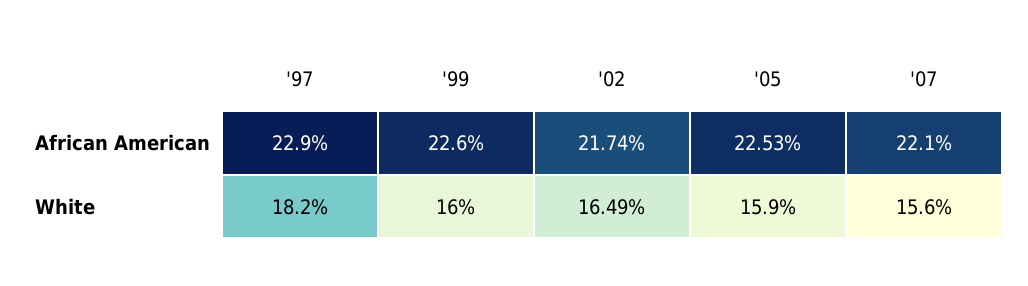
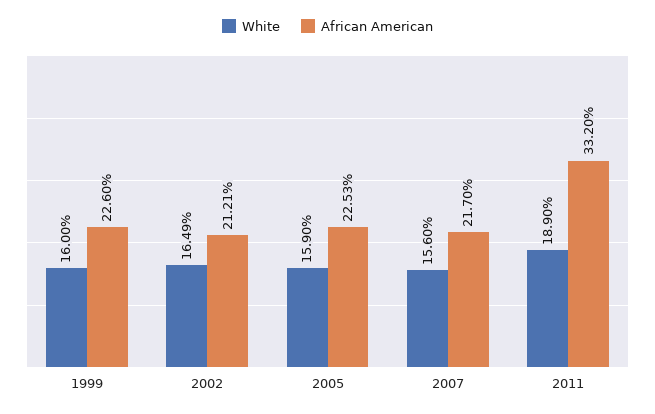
African American, '97: 22.9 -> none
African American, '02: 21.74 -> 21.21
African American, '07: 22.1 -> 21.7
White, '97: 18.2 -> none
White, 2011: none -> 18.9
African American, 2011: none -> 33.2

